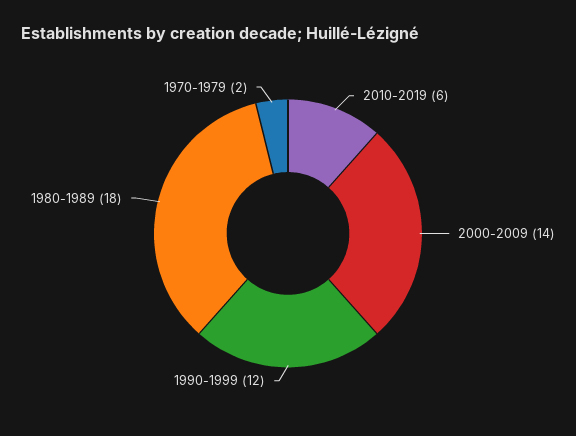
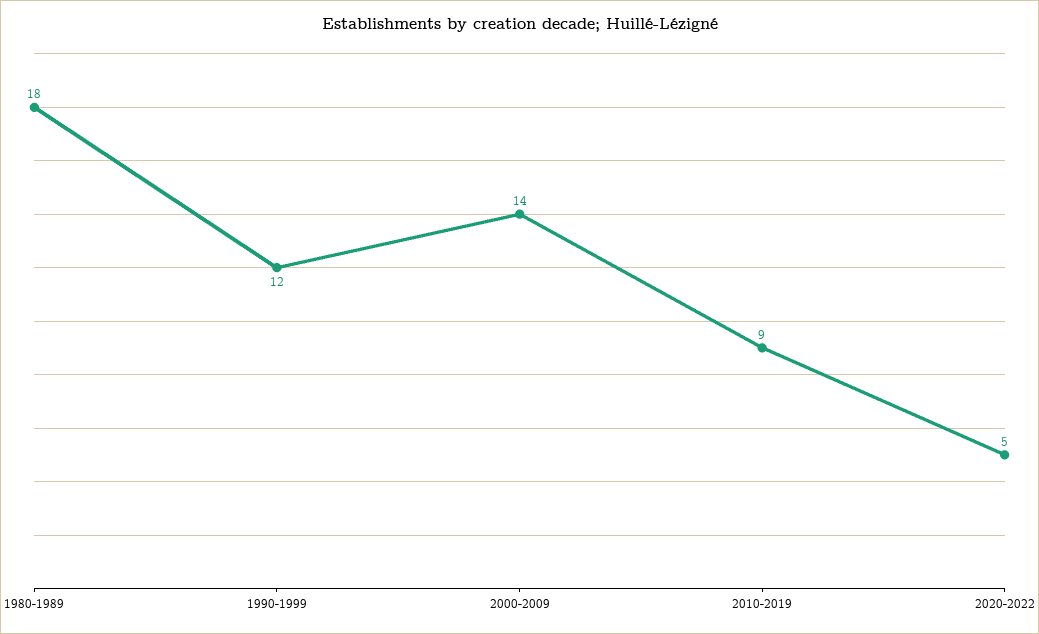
2010-2019: 6 -> 9
1970-1979: 2 -> none
2020-2022: none -> 5

